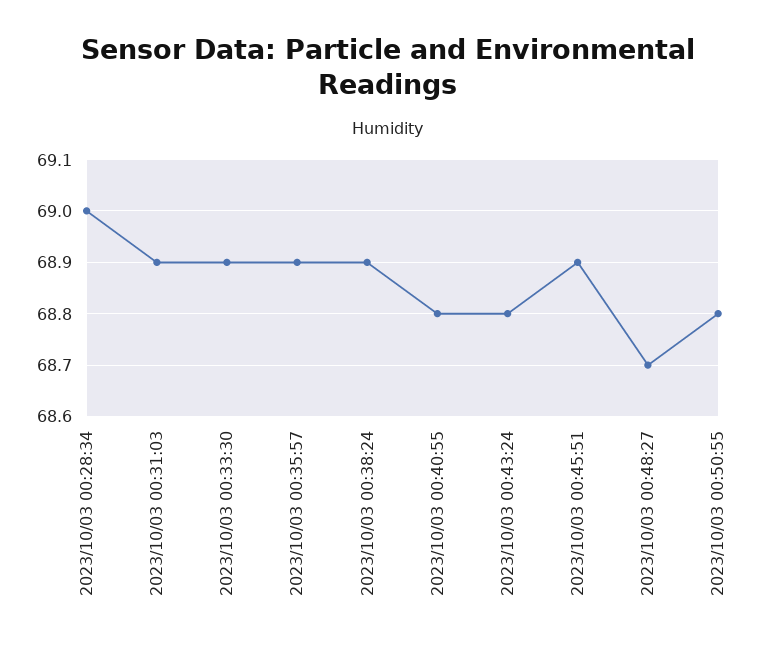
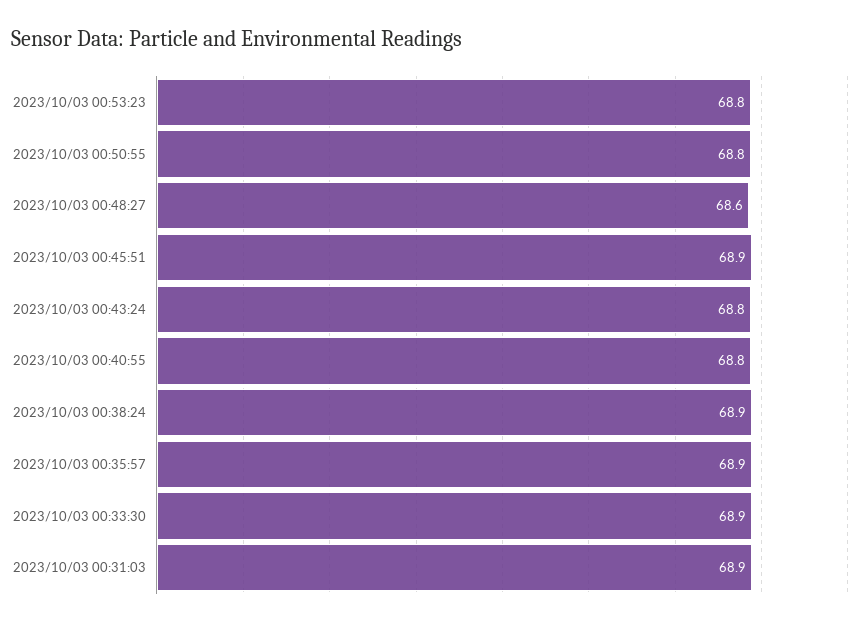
2023/10/03 00:28:34: 69 -> none
2023/10/03 00:48:27: 68.7 -> 68.6
2023/10/03 00:53:23: none -> 68.8

